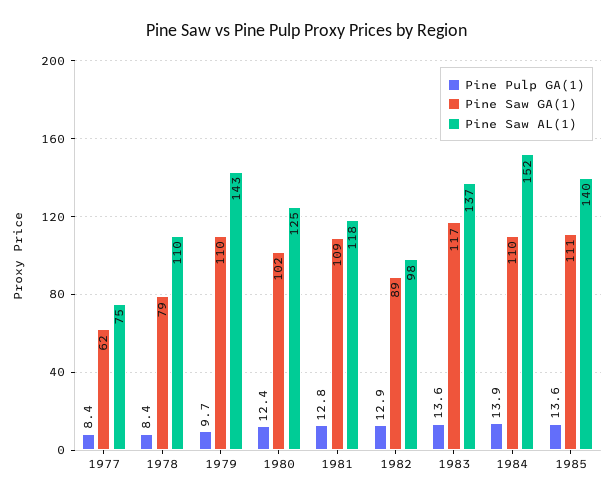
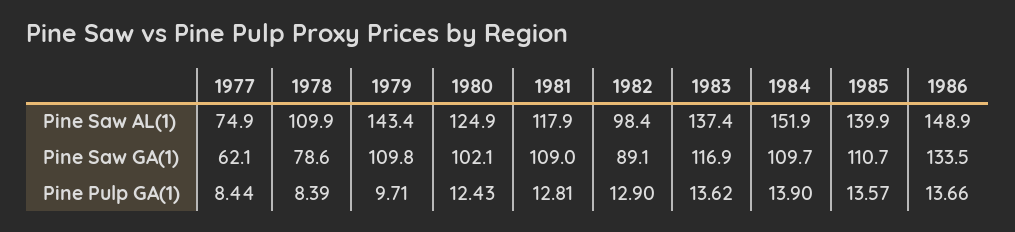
Pine Saw AL(1), 1986: none -> 148.9
Pine Saw GA(1), 1986: none -> 133.5
Pine Pulp GA(1), 1986: none -> 13.66

